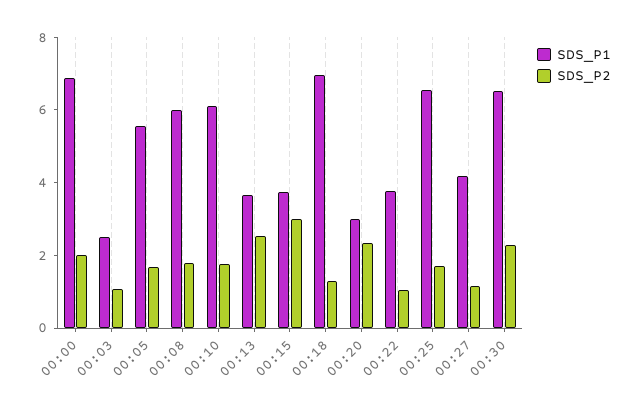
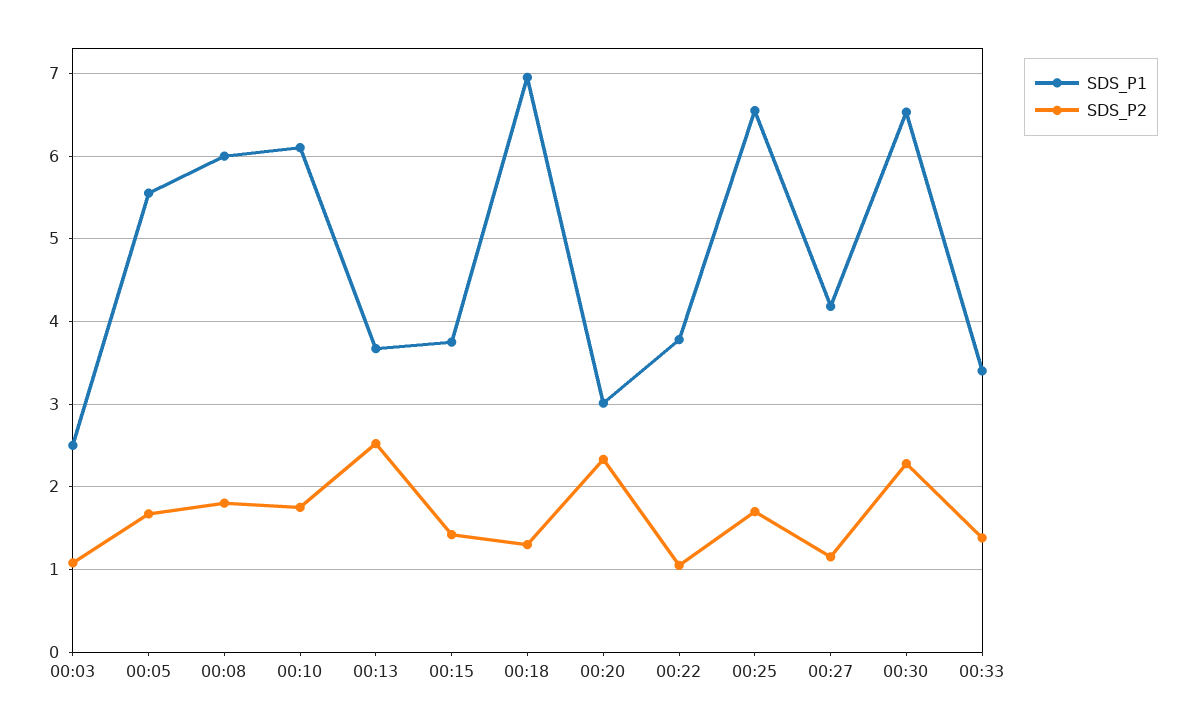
SDS_P1, 00:00: 7 -> none
SDS_P2, 00:00: 2 -> none
SDS_P2, 00:15: 3 -> 1.4
SDS_P1, 00:33: none -> 3.4
SDS_P2, 00:33: none -> 1.4

